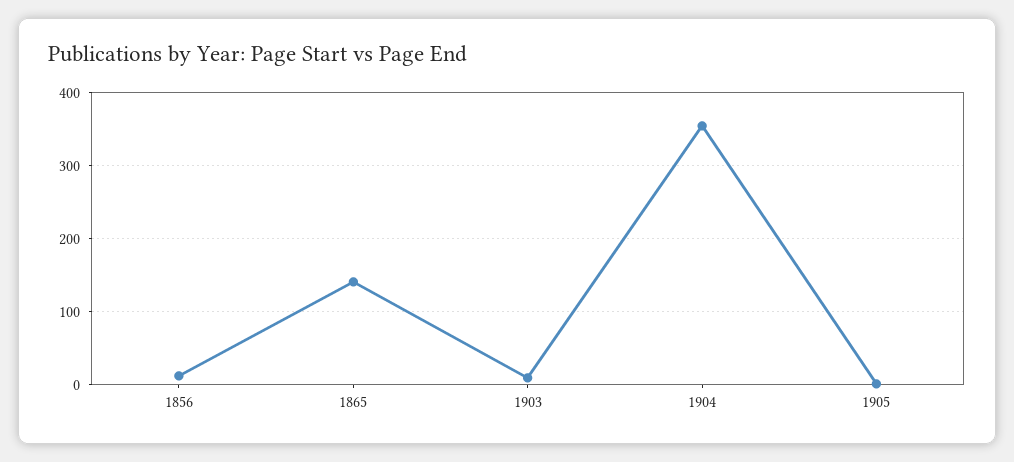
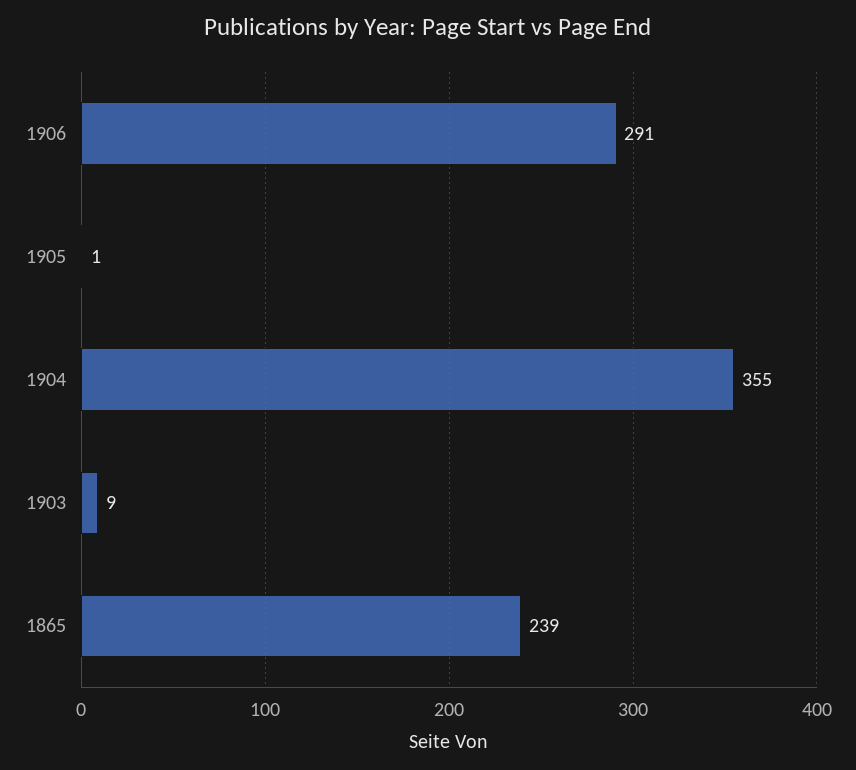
1856: 10 -> none
1865: 140 -> 239
1906: none -> 291

